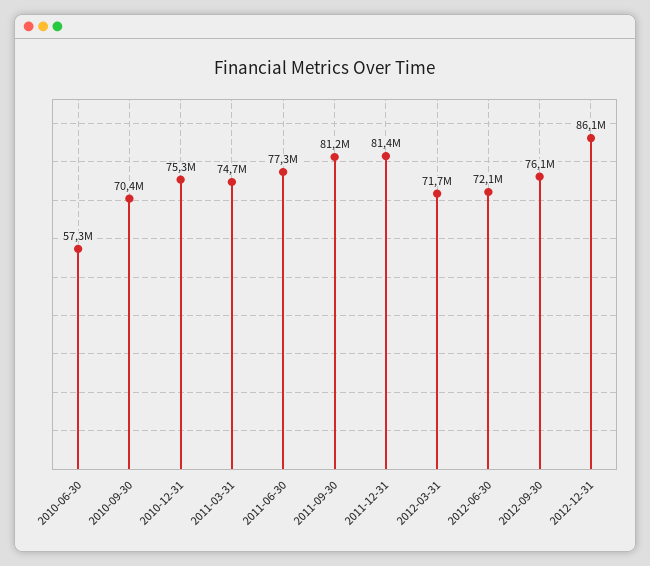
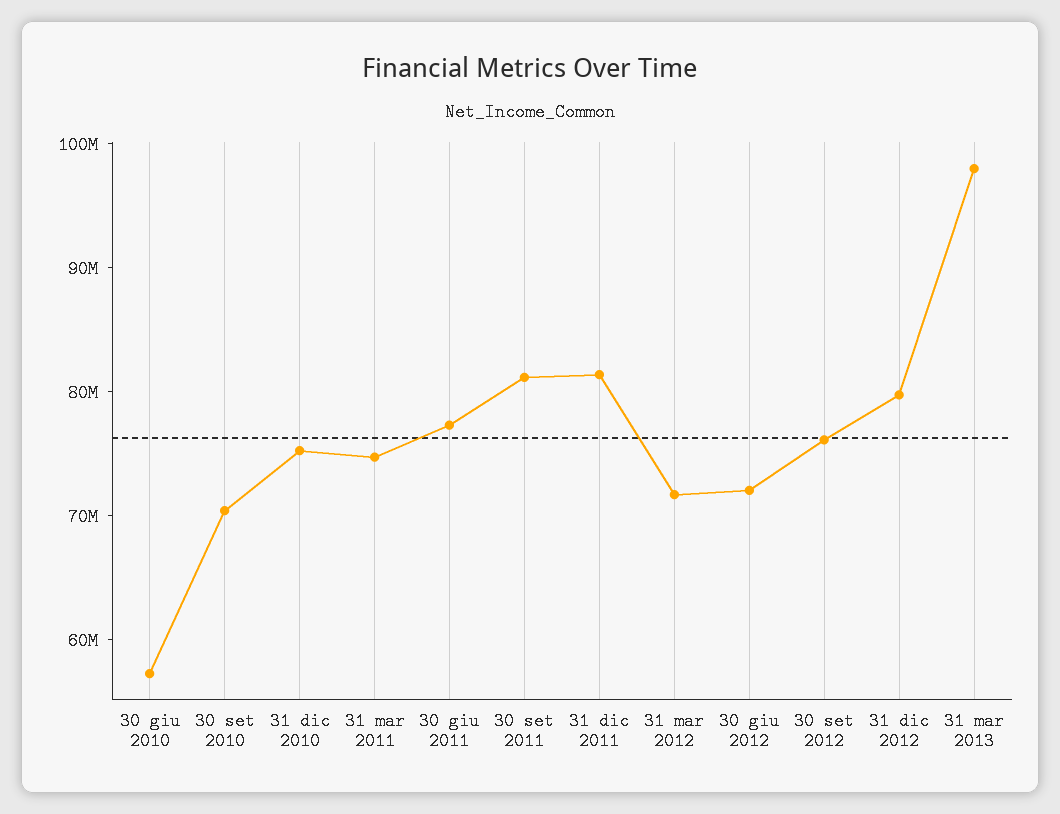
2012-12-31: 86100000 -> 80000000
31 mar 2013: none -> 98000000

